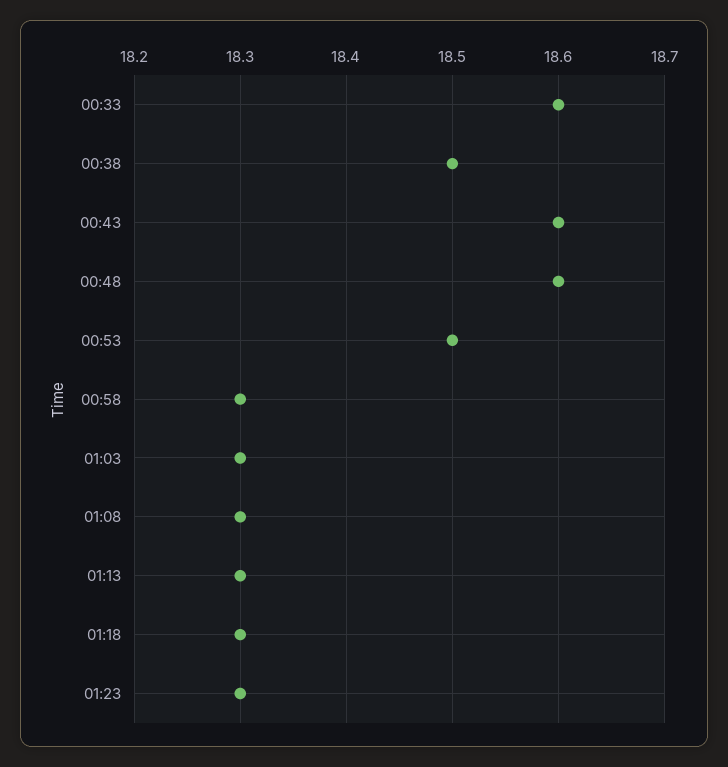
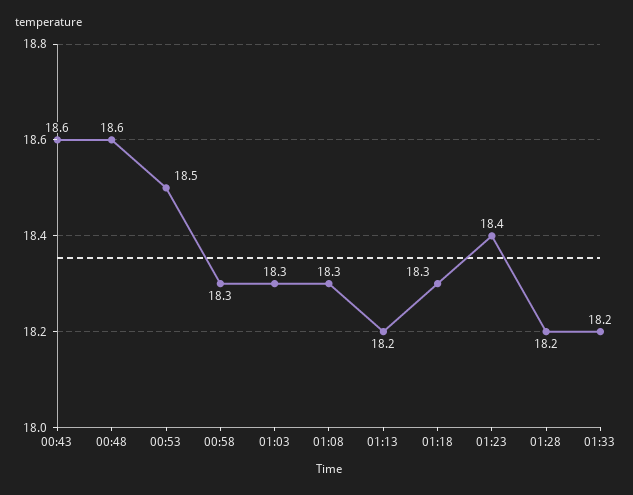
00:33: 18.6 -> none
00:38: 18.5 -> none
01:13: 18.3 -> 18.2
01:23: 18.3 -> 18.4
01:28: none -> 18.2
01:33: none -> 18.2

